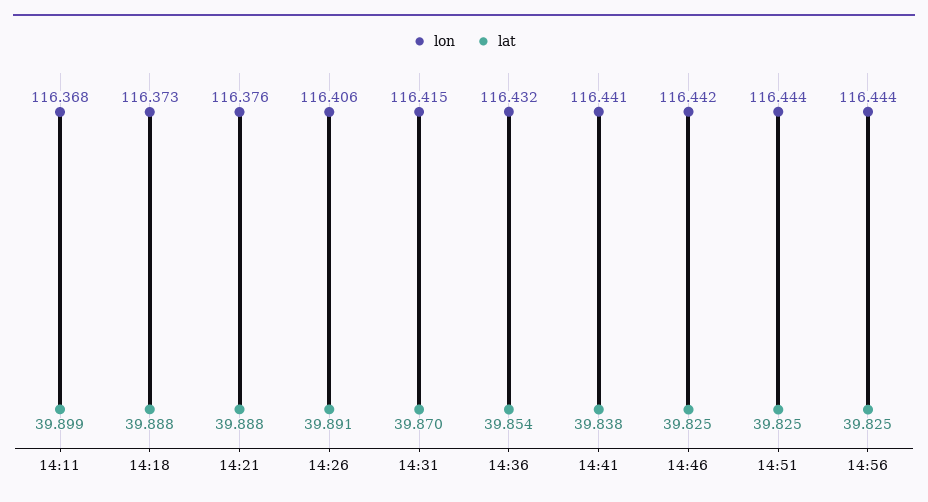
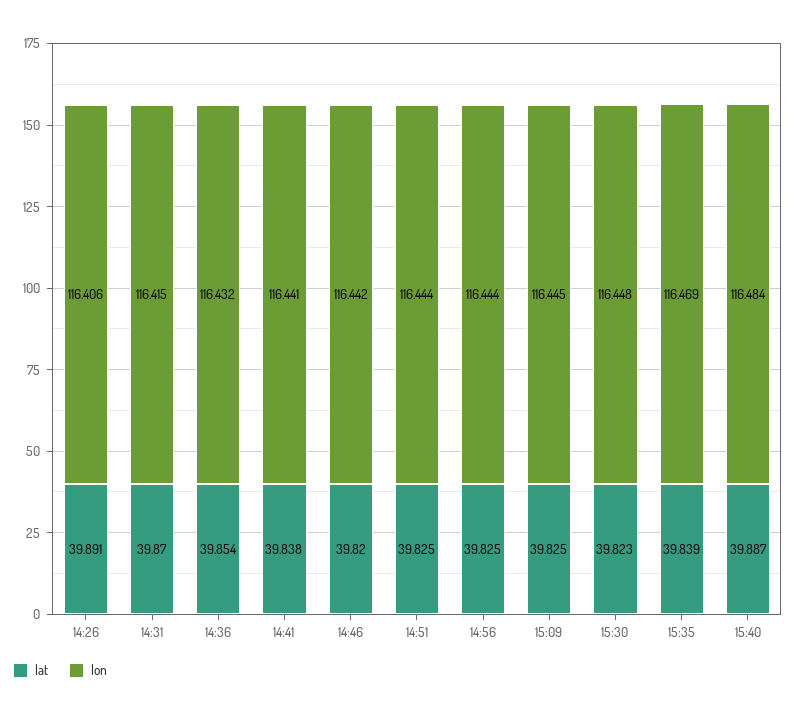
lon, 14:11: 116.368 -> none
lat, 14:11: 39.899 -> none
lon, 14:18: 116.373 -> none
lat, 14:18: 39.888 -> none
lon, 14:21: 116.376 -> none
lat, 14:21: 39.888 -> none
lat, 14:46: 39.825 -> 39.82
lat, 15:09: none -> 39.825
lon, 15:09: none -> 116.445
lat, 15:30: none -> 39.823
lon, 15:30: none -> 116.448
lat, 15:35: none -> 39.839
lon, 15:35: none -> 116.469
lat, 15:40: none -> 39.887
lon, 15:40: none -> 116.484

